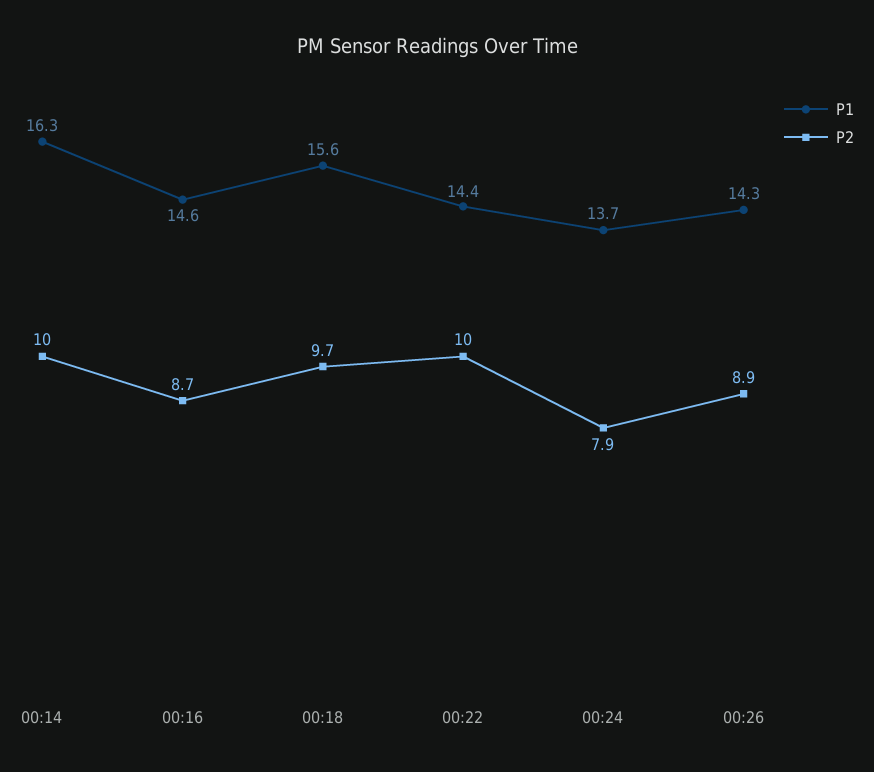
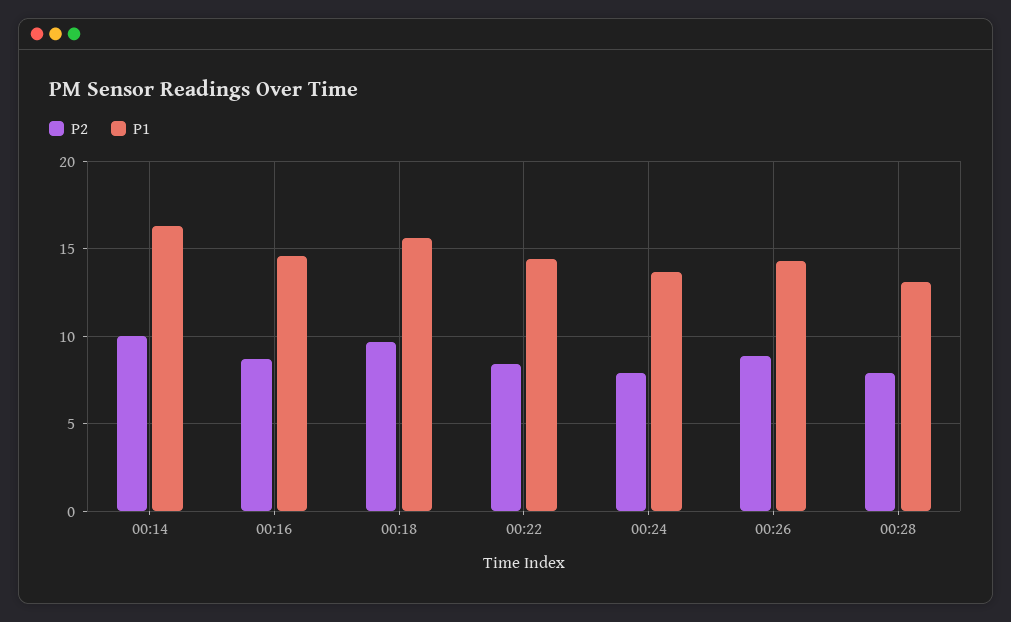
P2, 00:22: 10 -> 8.5
P2, 00:28: none -> 8
P1, 00:28: none -> 13

